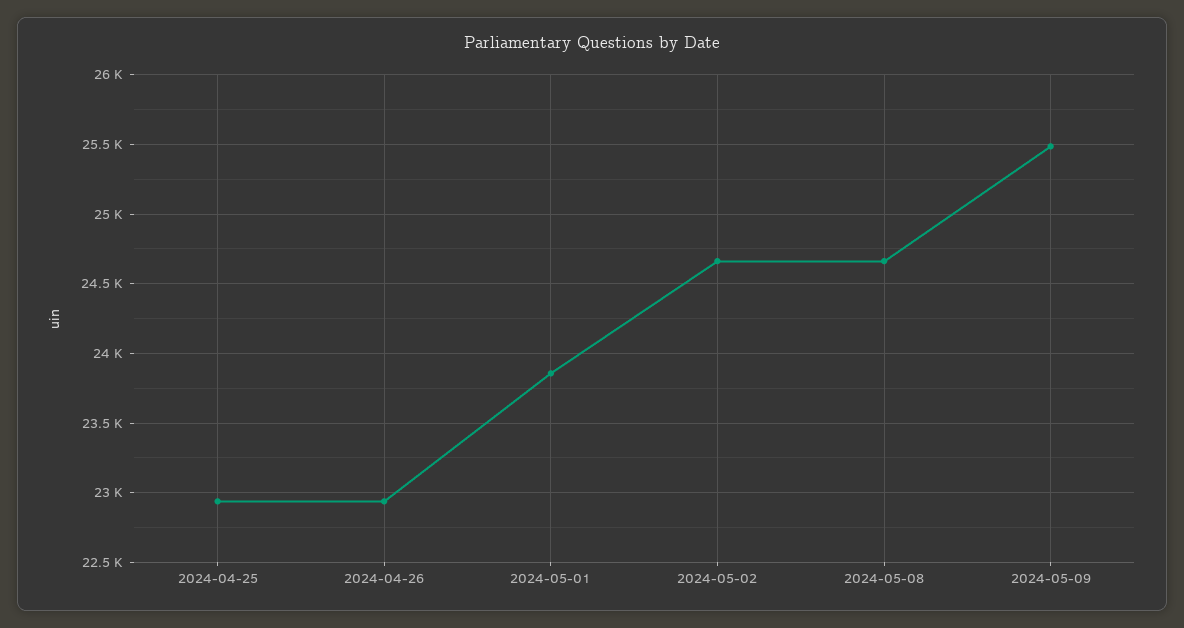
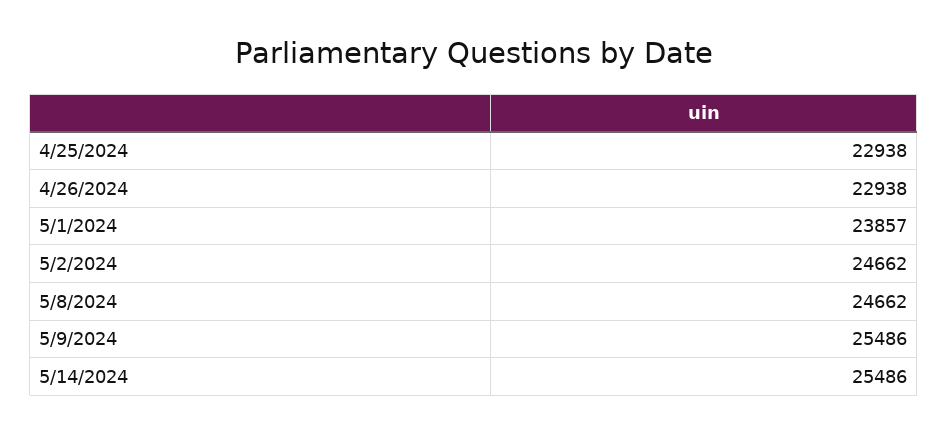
5/14/2024: none -> 25486

